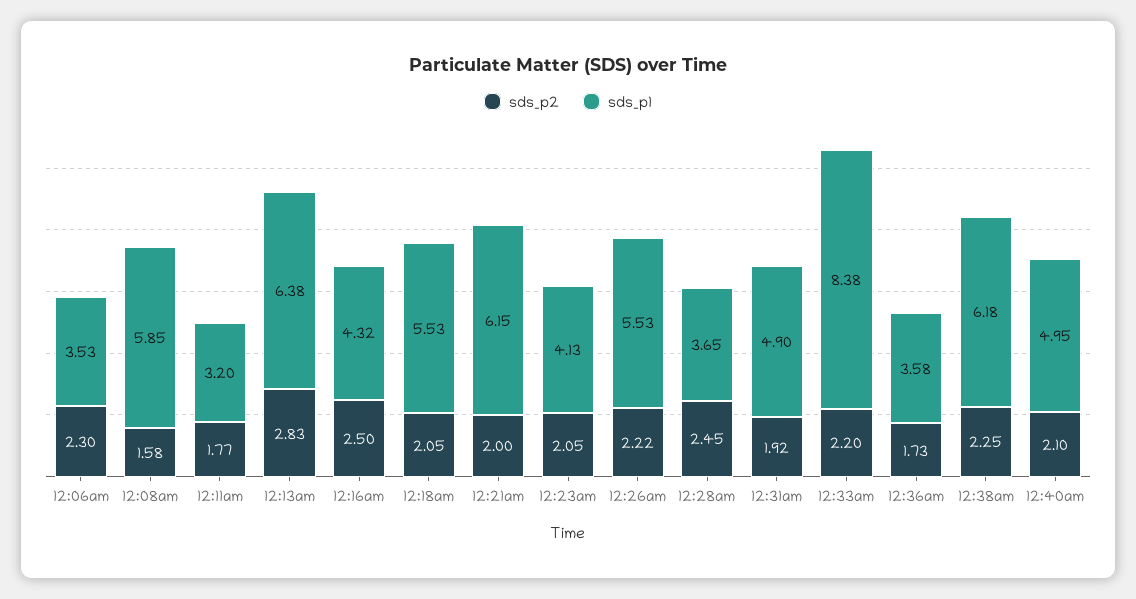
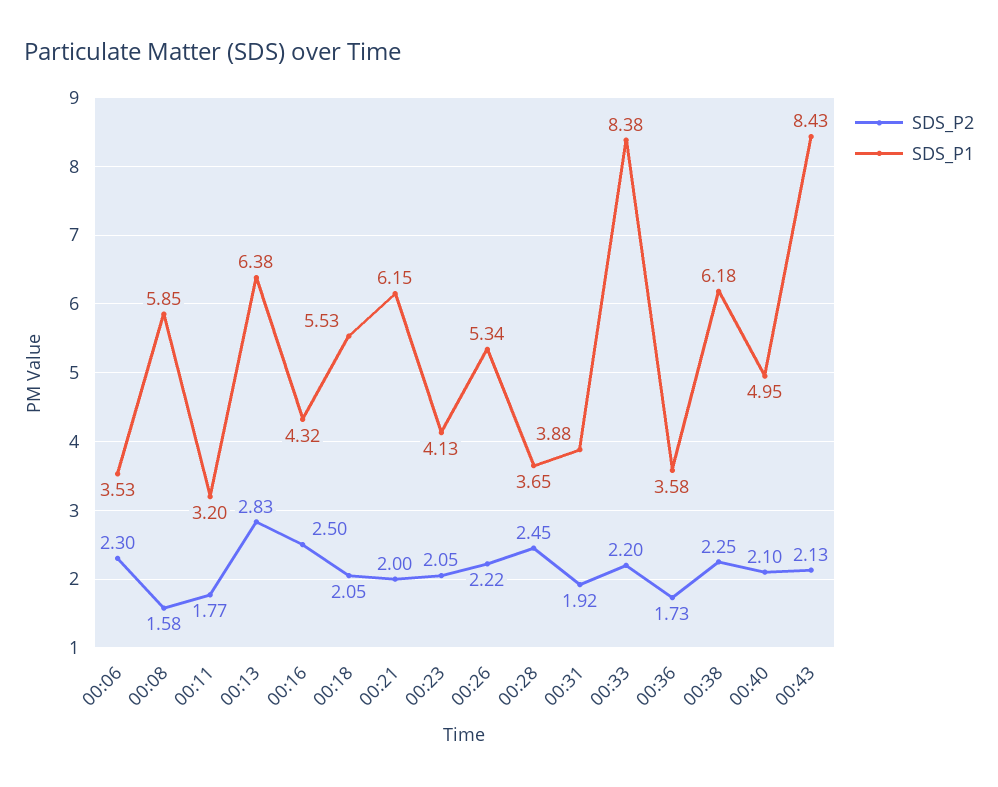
sds_p1, 12:26am: 5.53 -> 5.34
sds_p1, 12:31am: 4.9 -> 3.88
sds_p2, 00:43: none -> 2.13
sds_p1, 00:43: none -> 8.43

